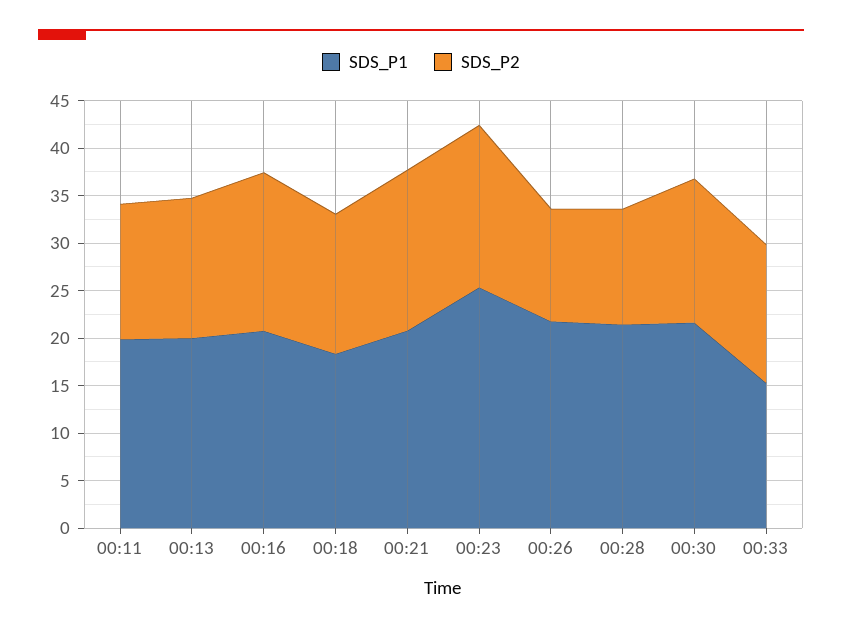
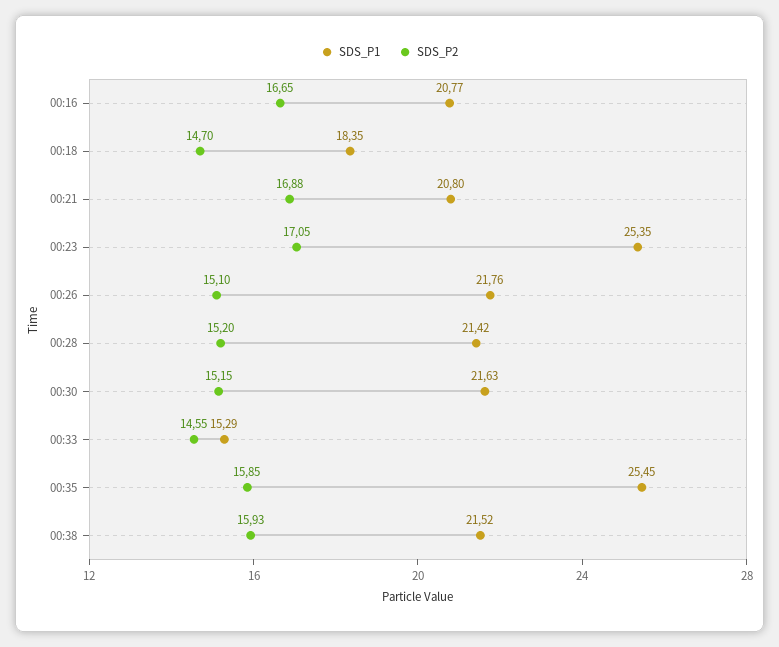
SDS_P1, 00:11: 20 -> none
SDS_P2, 00:11: 14 -> none
SDS_P1, 00:13: 20 -> none
SDS_P2, 00:13: 15 -> none
SDS_P2, 00:26: 12 -> 15.1
SDS_P2, 00:28: 12 -> 15.2
SDS_P1, 00:35: none -> 25.45
SDS_P2, 00:35: none -> 15.85
SDS_P1, 00:38: none -> 21.52
SDS_P2, 00:38: none -> 15.93

